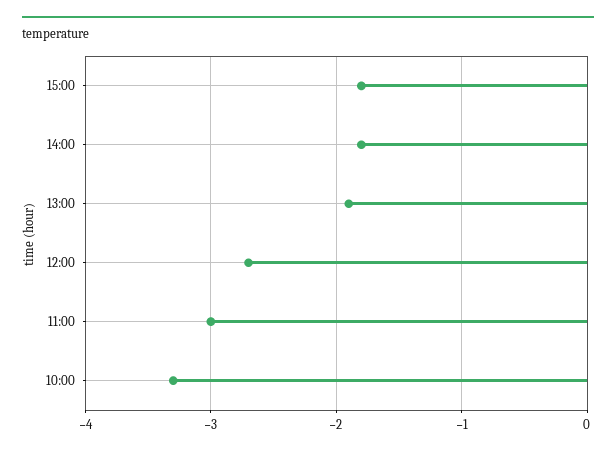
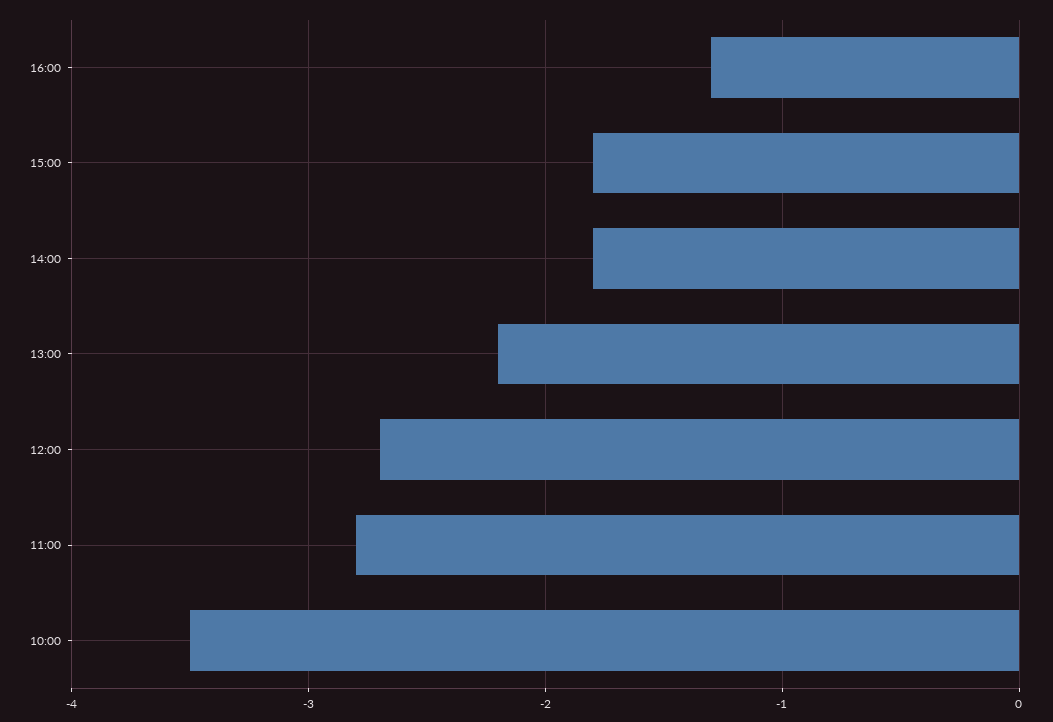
13:00: -1.9 -> -2.2
11:00: -3 -> -2.8
10:00: -3.3 -> -3.5
16:00: none -> -1.3

